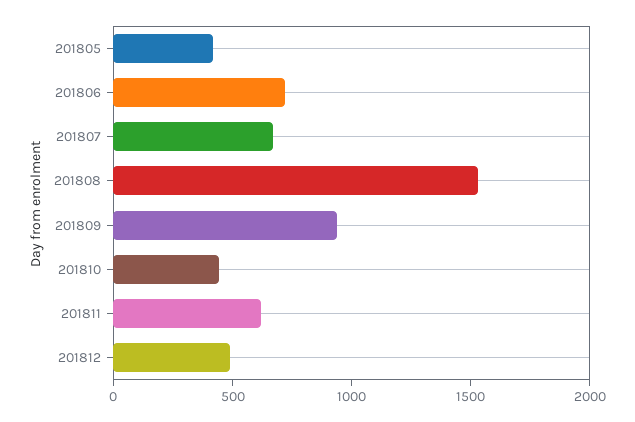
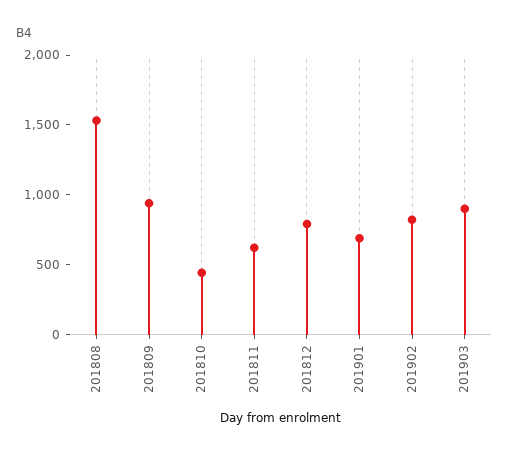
201805: 400 -> none
201806: 700 -> none
201807: 700 -> none
201812: 500 -> 800
201901: none -> 700
201902: none -> 800
201903: none -> 900

